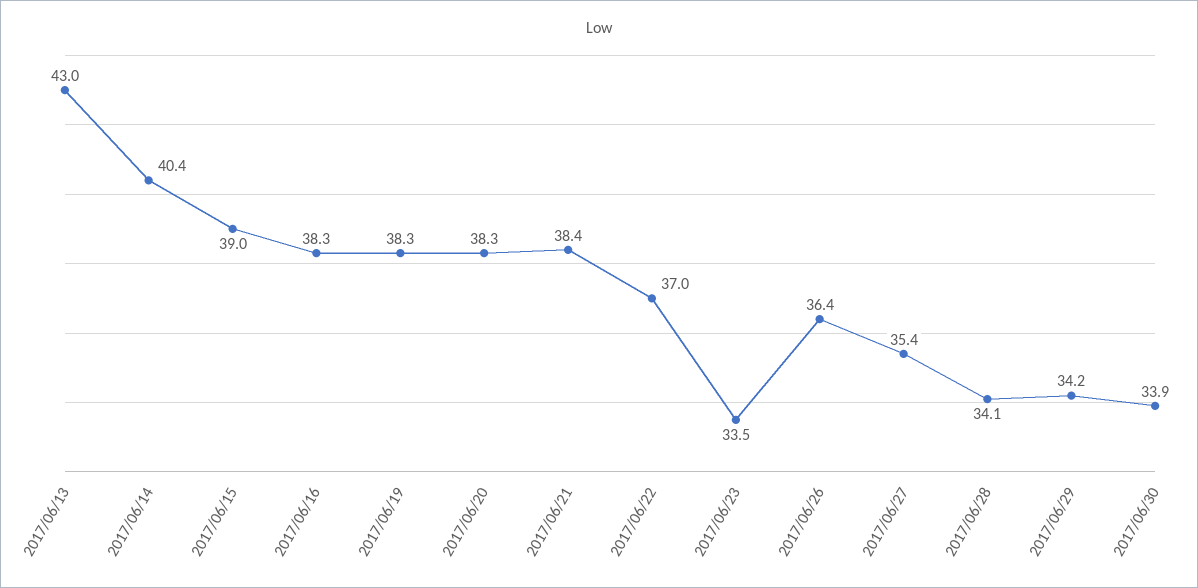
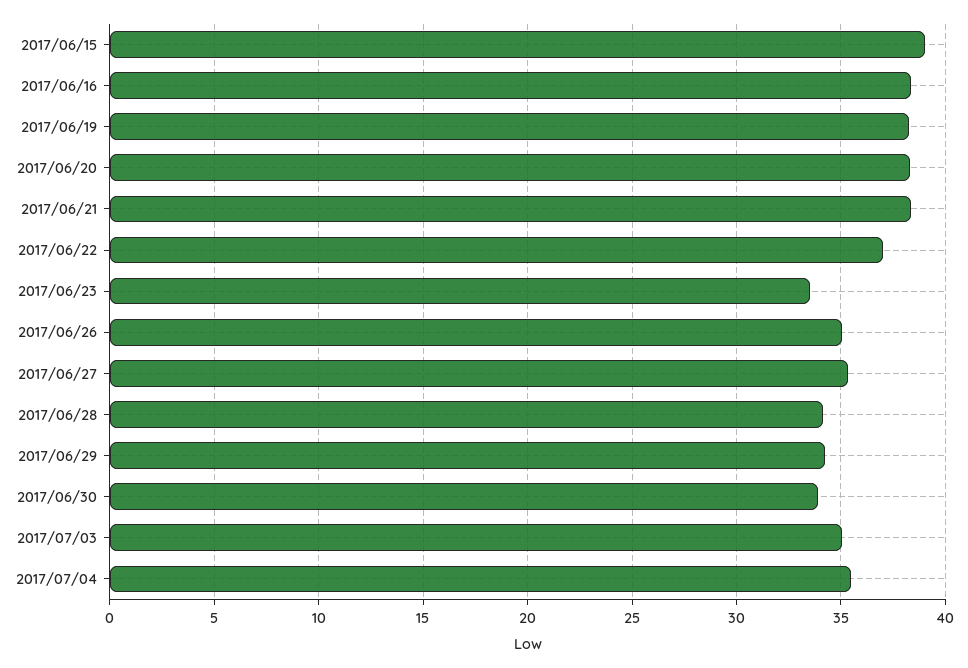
2017/06/13: 43 -> none
2017/06/14: 40.4 -> none
2017/06/26: 36.4 -> 35
2017/07/03: none -> 35
2017/07/04: none -> 35.5

